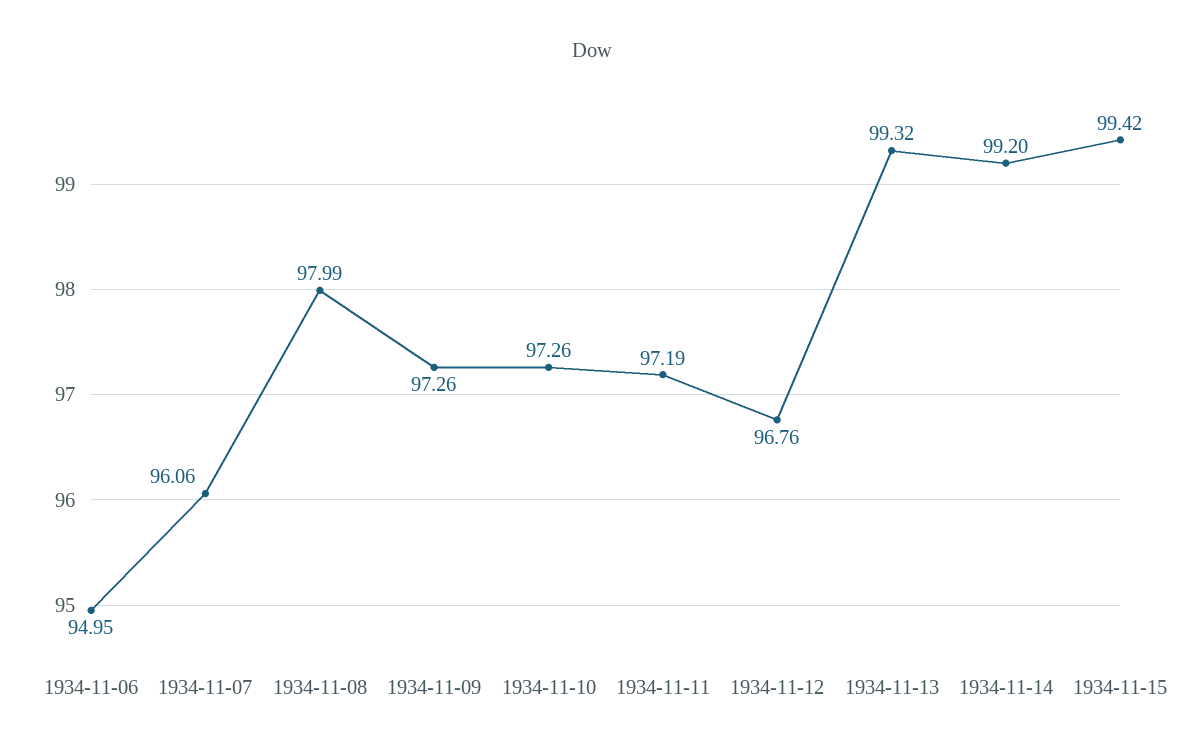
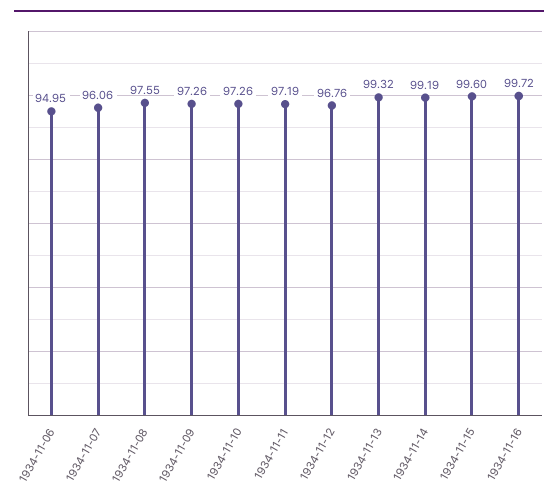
1934-11-08: 97.99 -> 97.55
1934-11-14: 99.2 -> 99.19
1934-11-15: 99.42 -> 99.6
1934-11-16: none -> 99.72

